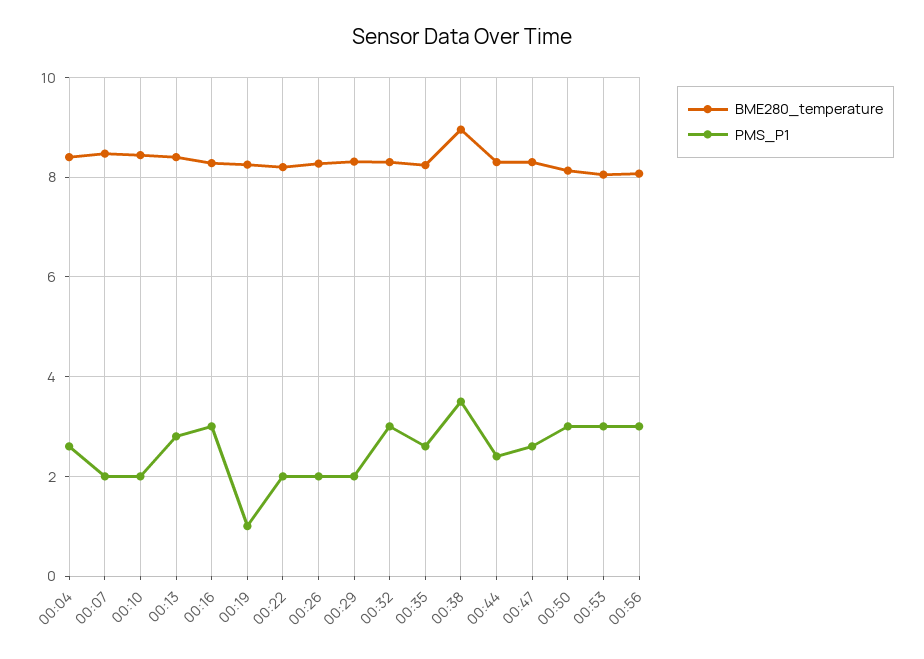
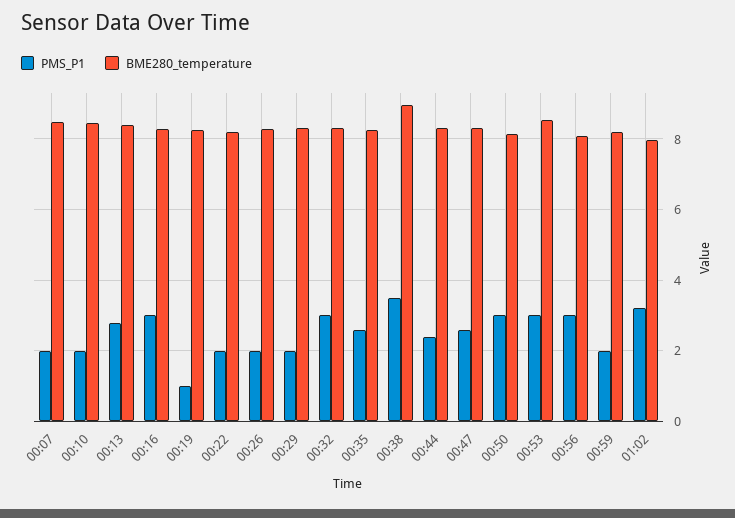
BME280_temperature, 00:04: 8.4 -> none
PMS_P1, 00:04: 2.6 -> none
BME280_temperature, 00:53: 8 -> 8.6
PMS_P1, 00:59: none -> 2
BME280_temperature, 00:59: none -> 8.2
PMS_P1, 01:02: none -> 3.2
BME280_temperature, 01:02: none -> 8

